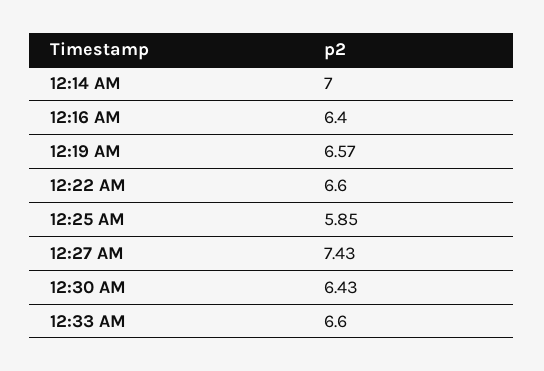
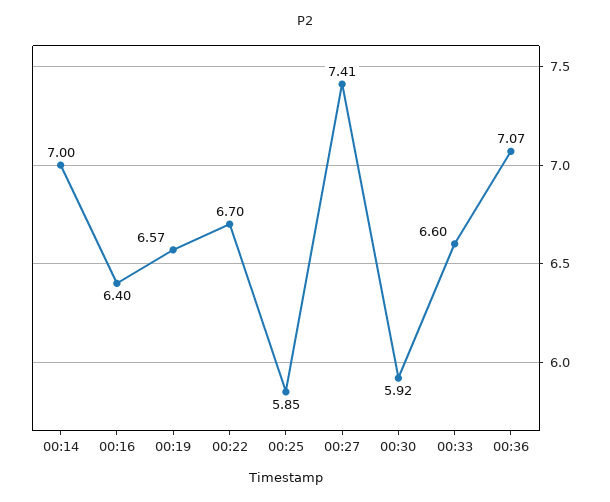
12:22 AM: 6.6 -> 6.7
12:27 AM: 7.43 -> 7.41
12:30 AM: 6.43 -> 5.92
00:36: none -> 7.07

